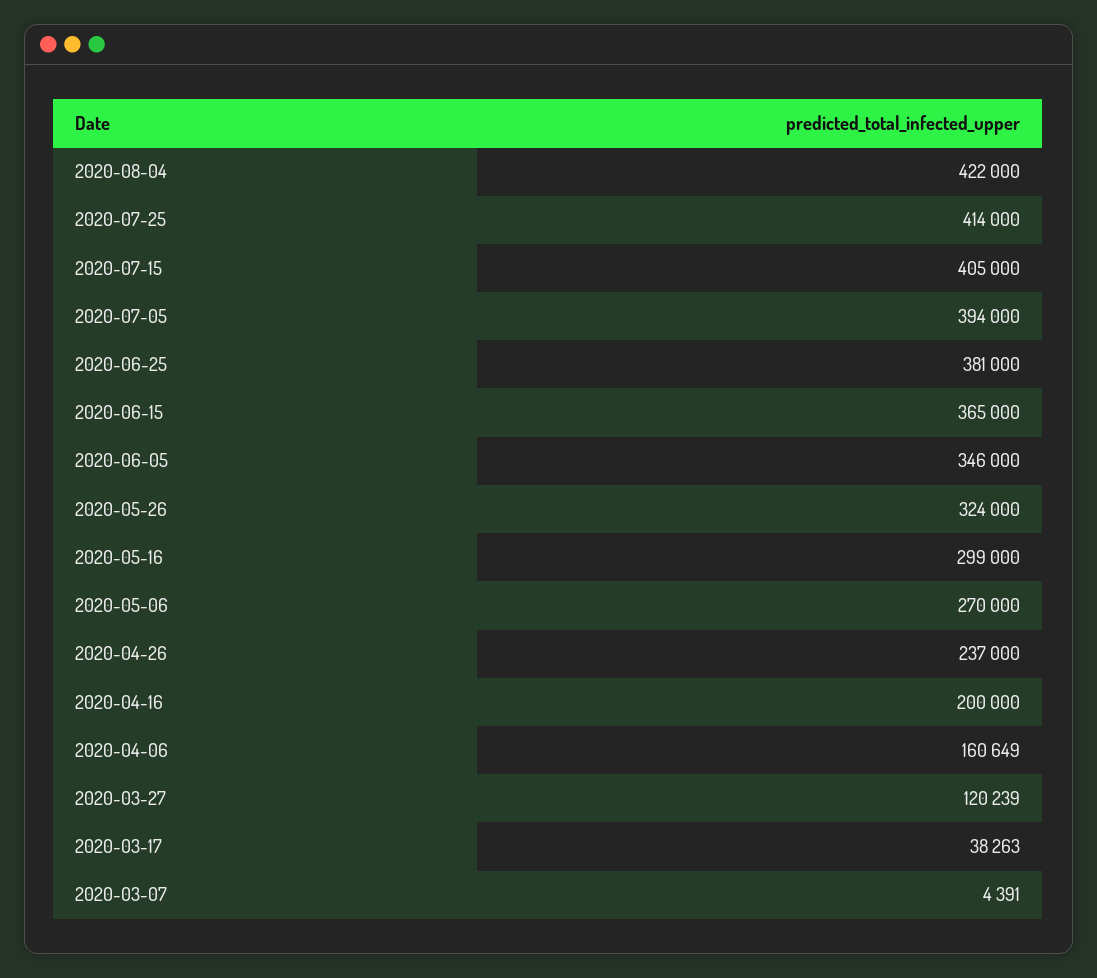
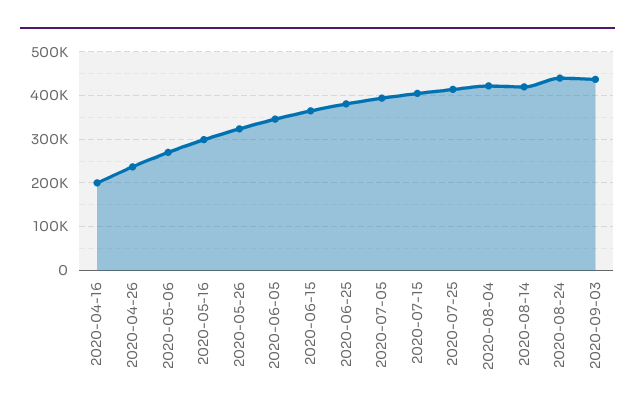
2020-04-06: 160649 -> none
2020-03-27: 120239 -> none
2020-03-17: 38263 -> none
2020-03-07: 4391 -> none
2020-08-14: none -> 420000
2020-08-24: none -> 440000
2020-09-03: none -> 440000

